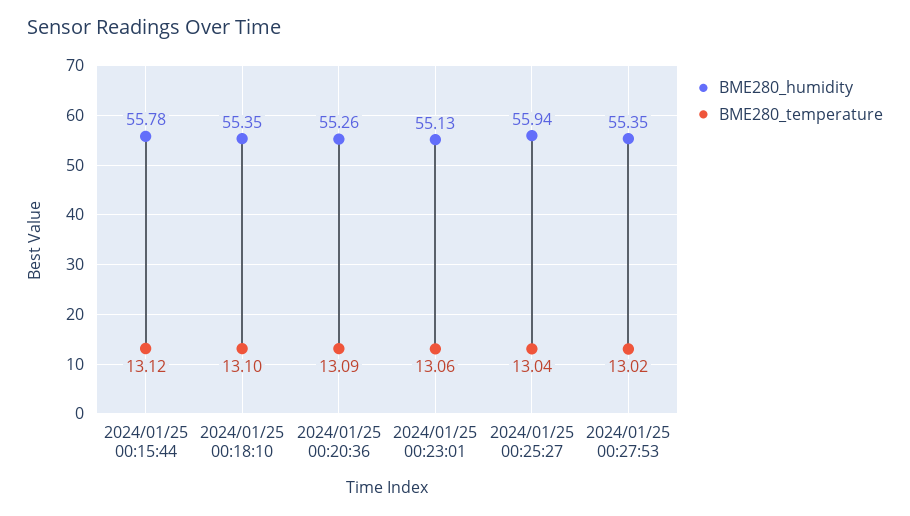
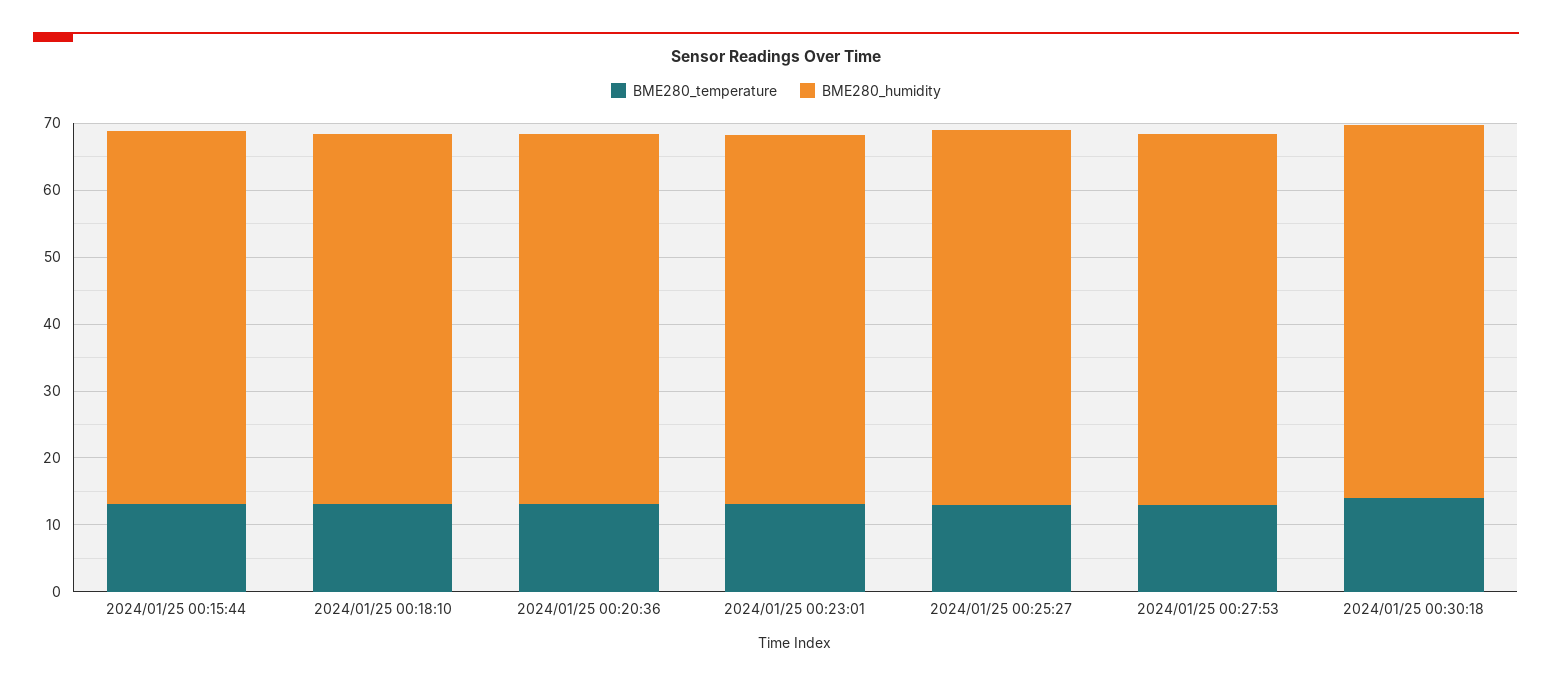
BME280_temperature, 2024/01/25 00:30:18: none -> 14
BME280_humidity, 2024/01/25 00:30:18: none -> 56

